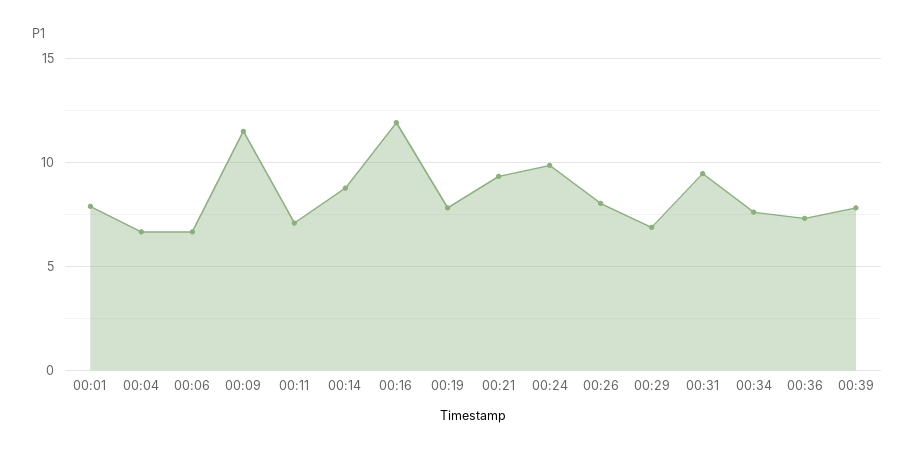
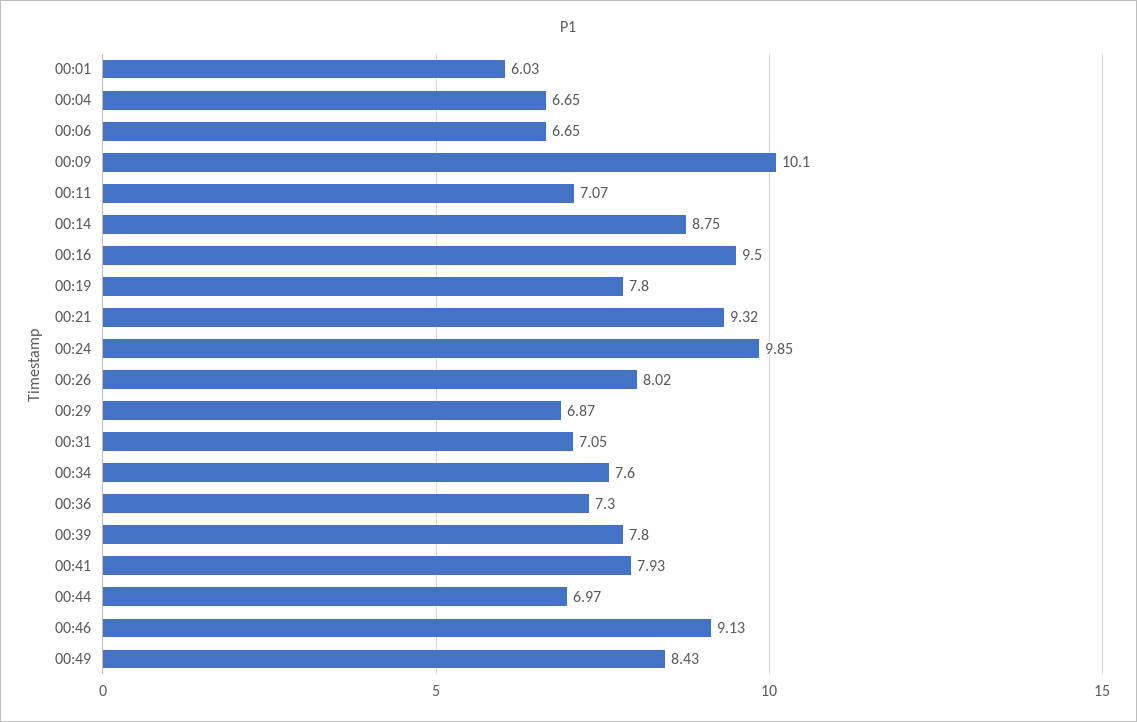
00:01: 8 -> 6.03
00:09: 11.5 -> 10.1
00:16: 12 -> 9.5
00:31: 9.5 -> 7.05
00:41: none -> 7.93
00:44: none -> 6.97
00:46: none -> 9.13
00:49: none -> 8.43

